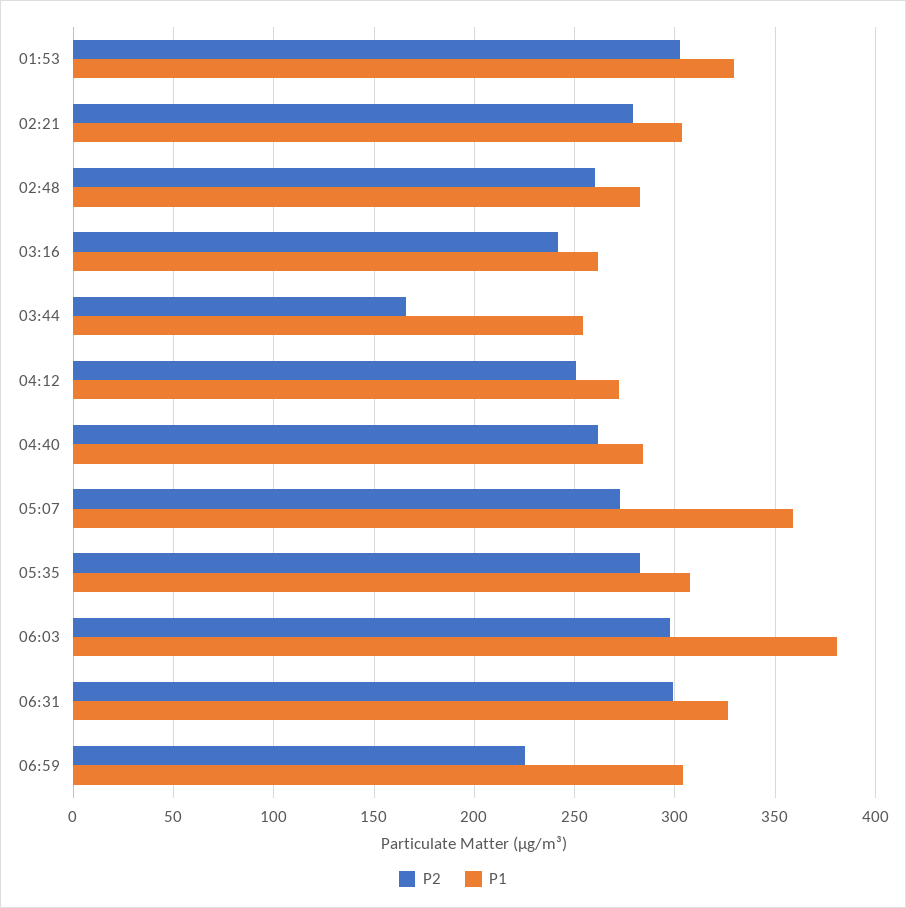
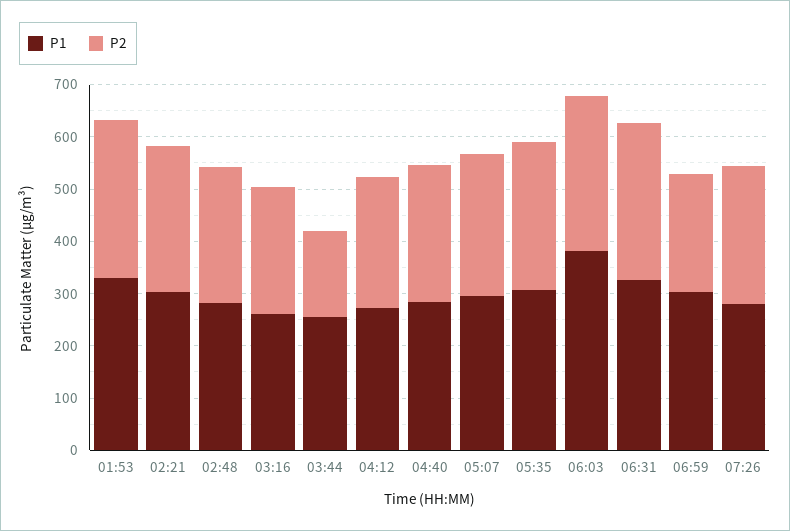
P1, 05:07: 360 -> 300
P1, 07:26: none -> 280
P2, 07:26: none -> 260

